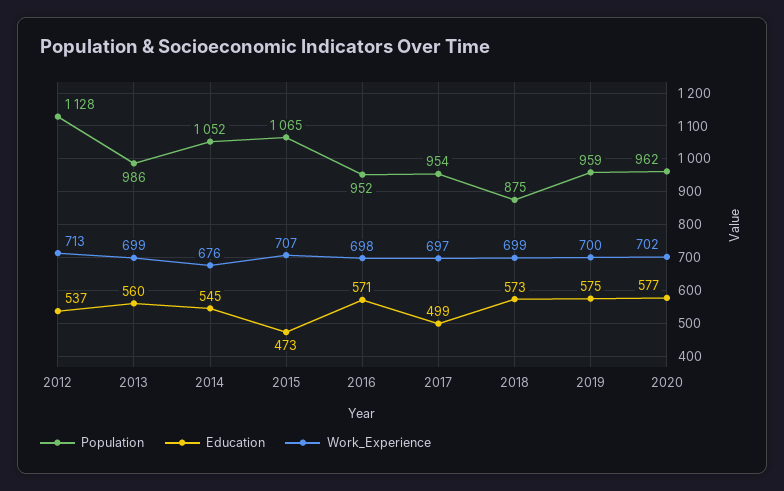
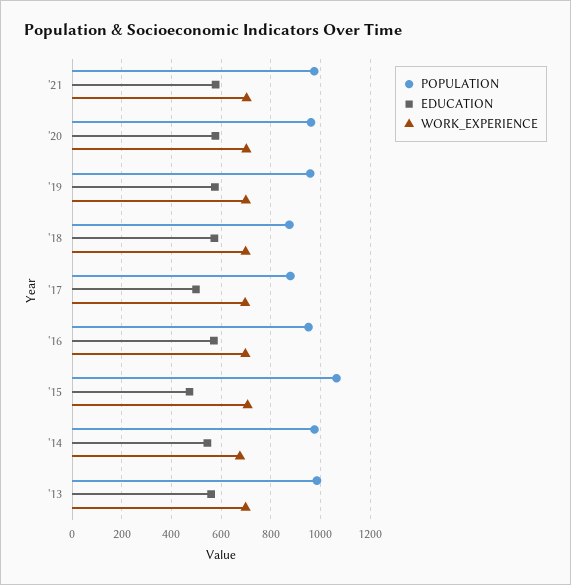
Population, 2012: 1128 -> none
Education, 2012: 537 -> none
Work_Experience, 2012: 713 -> none
Population, 2014: 1052 -> 975
Population, 2017: 954 -> 875
Population, '21: none -> 975
Education, '21: none -> 575
Work_Experience, '21: none -> 700

